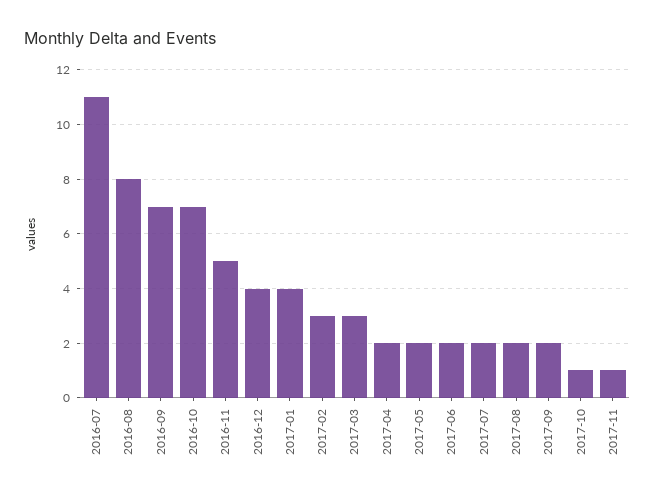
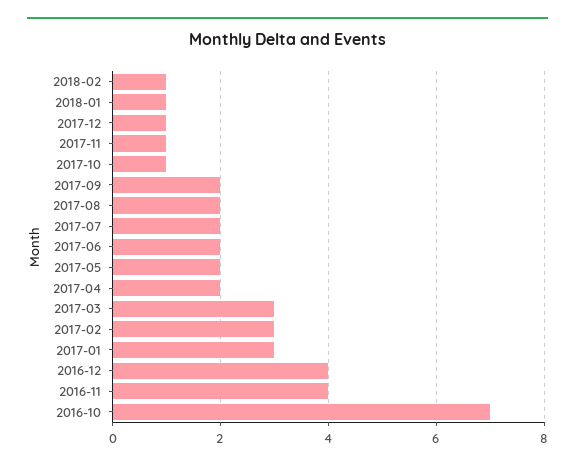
2016-07: 11 -> none
2016-08: 8 -> none
2016-09: 7 -> none
2016-11: 5 -> 4
2017-01: 4 -> 3
2018-02: none -> 1
2018-01: none -> 1
2017-12: none -> 1

